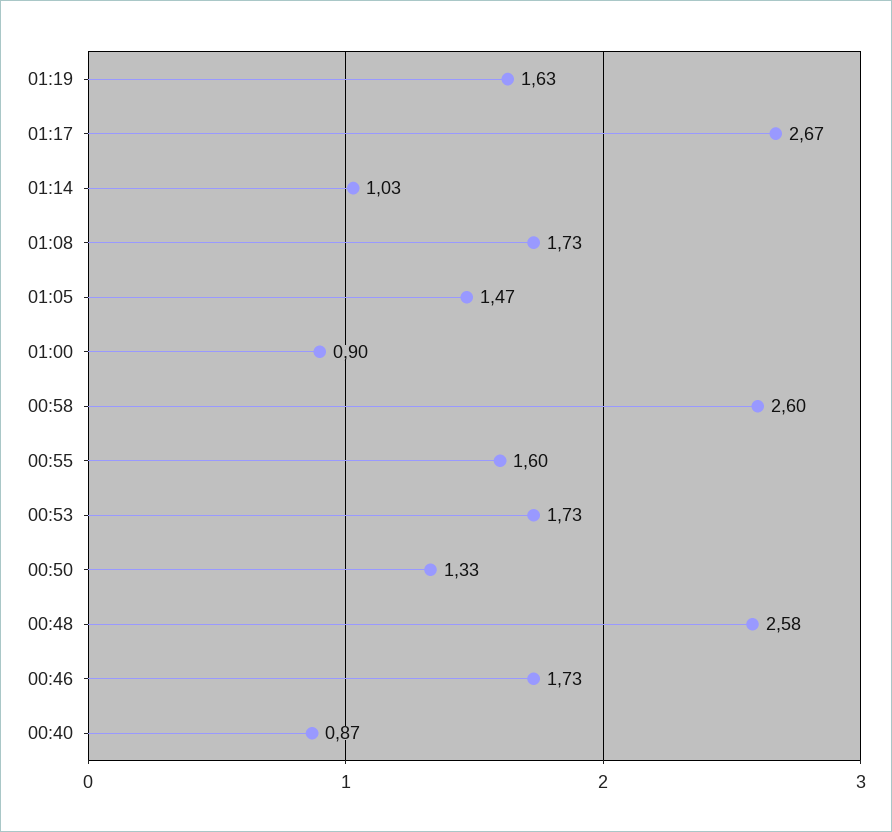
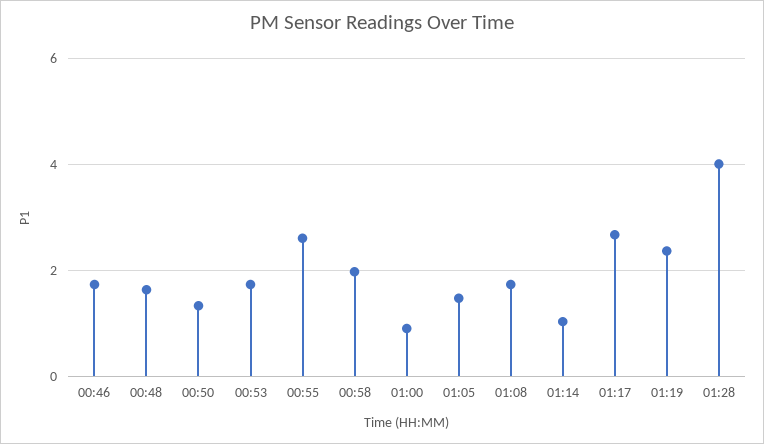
01:19: 1.63 -> 2.4
00:58: 2.6 -> 2
00:55: 1.6 -> 2.6
00:48: 2.58 -> 1.6
00:40: 0.87 -> none
01:28: none -> 4

